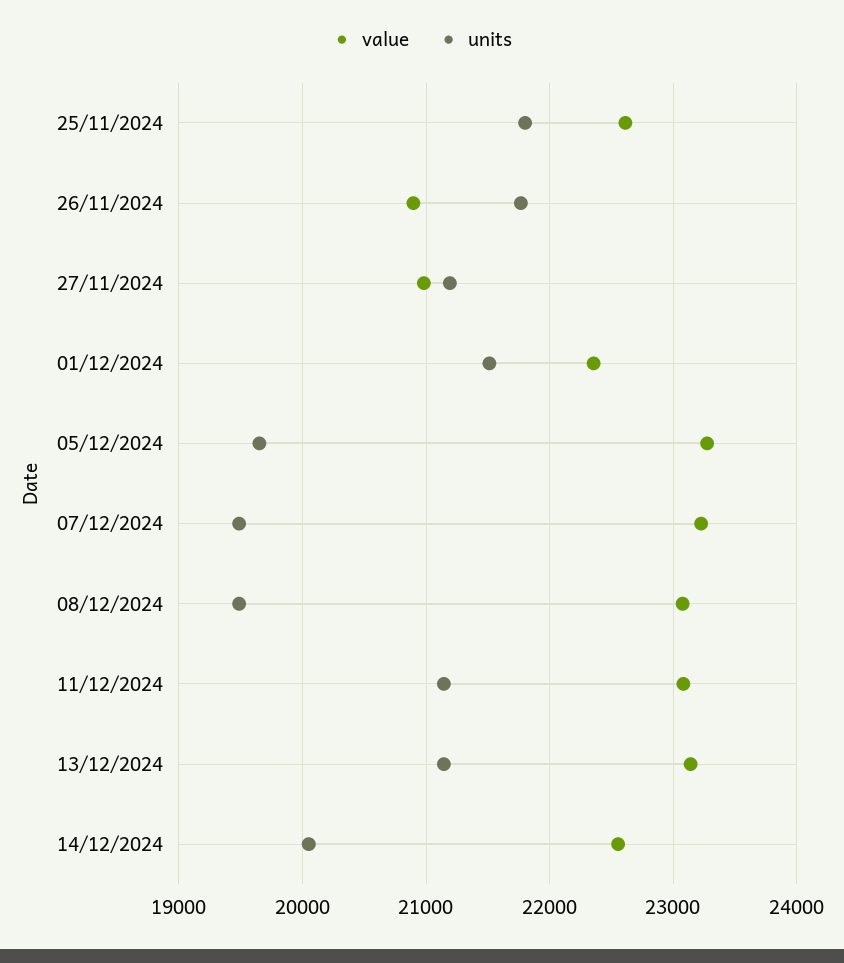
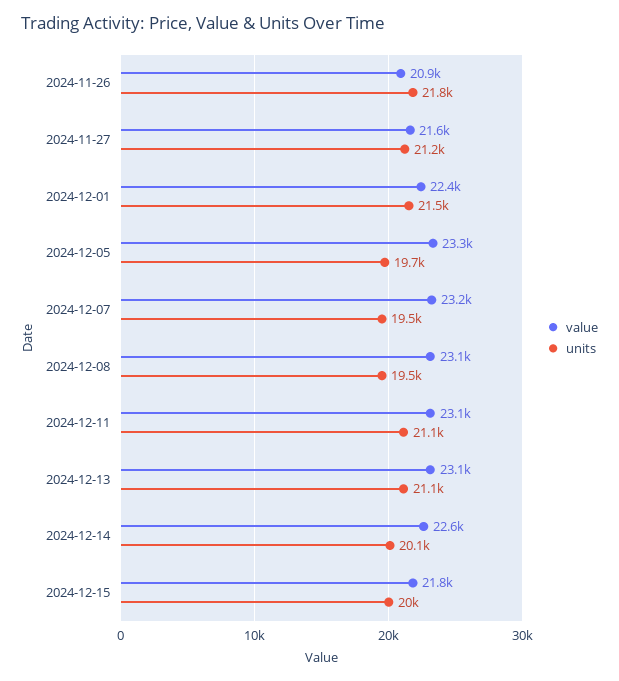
value, 25/11/2024: 22600 -> none
units, 25/11/2024: 21800 -> none
value, 27/11/2024: 21000 -> 21600
value, 2024-12-15: none -> 21800
units, 2024-12-15: none -> 20000

